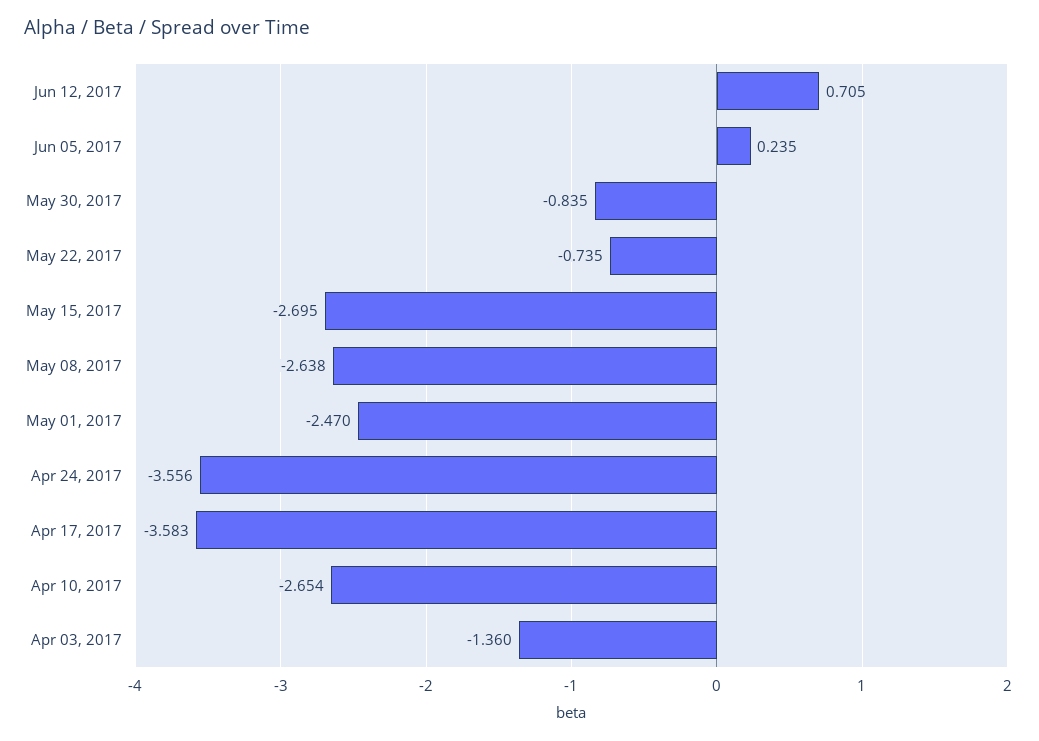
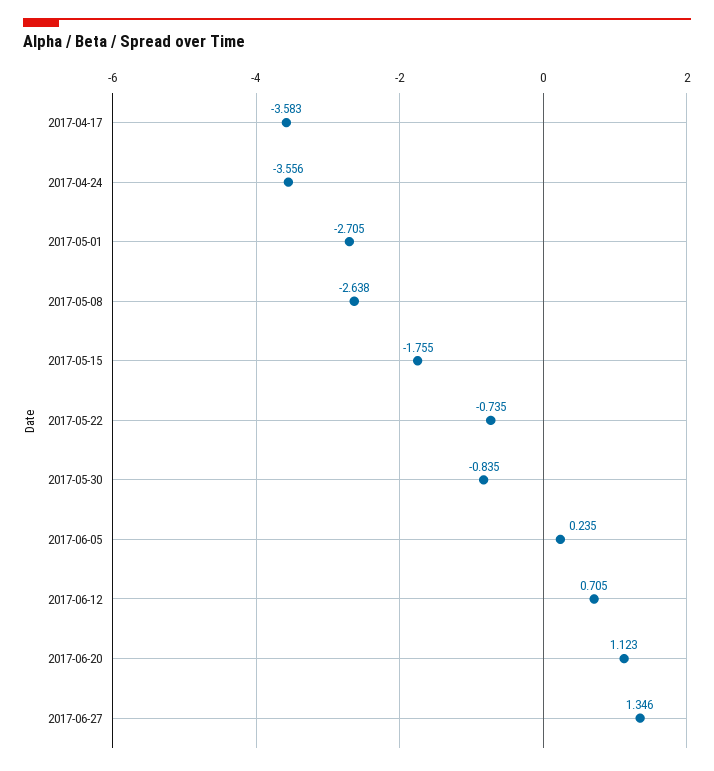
May 15, 2017: -2.695 -> -1.755
May 01, 2017: -2.47 -> -2.705
Apr 10, 2017: -2.654 -> none
Apr 03, 2017: -1.36 -> none
2017-06-20: none -> 1.123
2017-06-27: none -> 1.346

